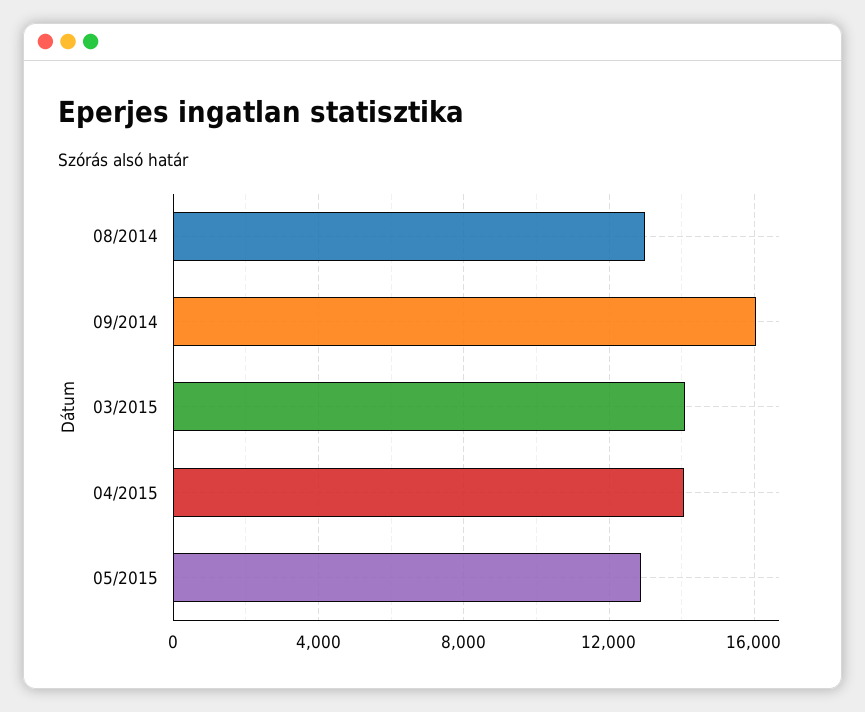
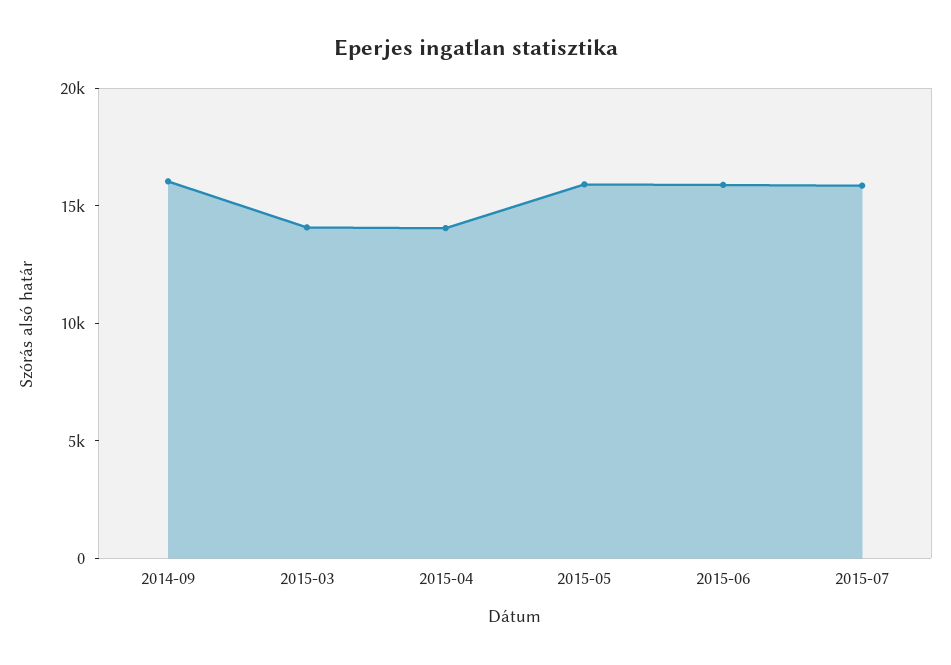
08/2014: 13000 -> none
05/2015: 13000 -> 16000
2015-06: none -> 16000
2015-07: none -> 16000

